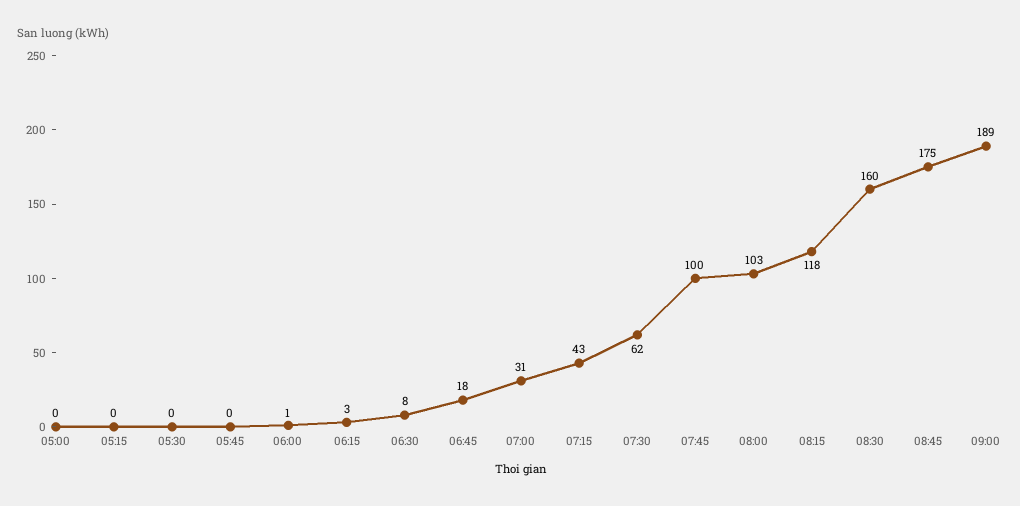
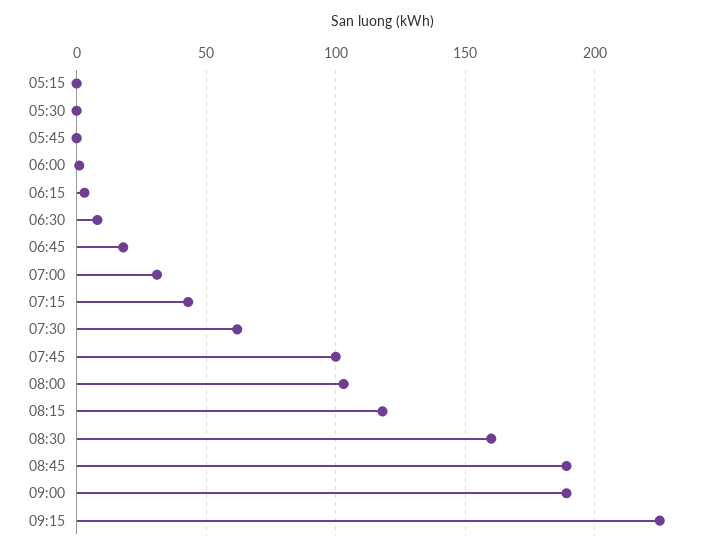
05:00: 0 -> none
08:45: 175 -> 190
09:15: none -> 225

